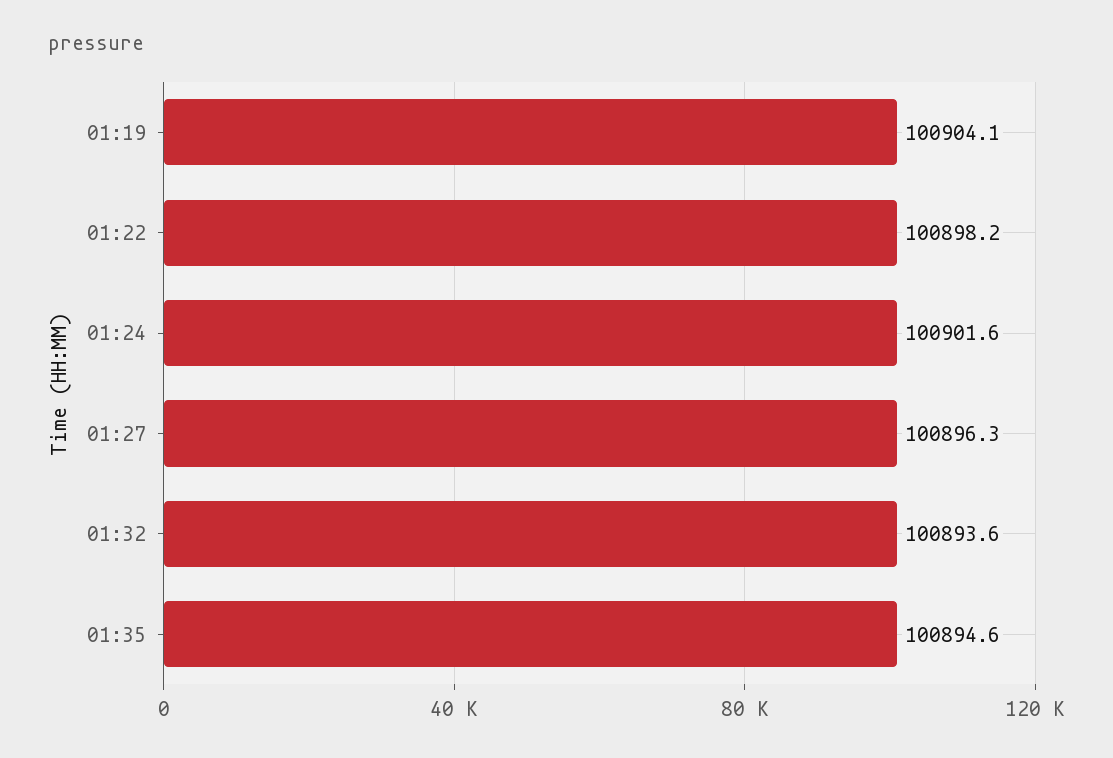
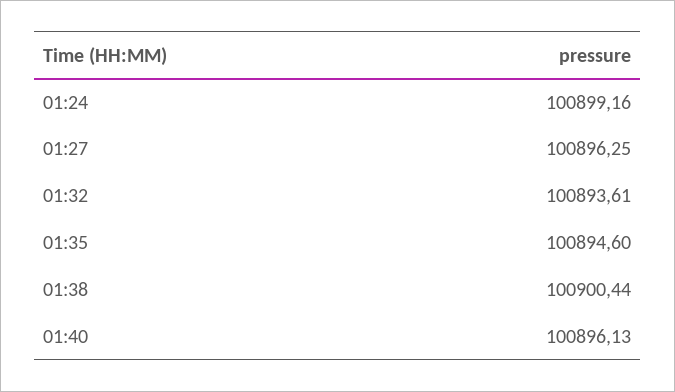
01:19: 100904.1 -> none
01:22: 100898.2 -> none
01:24: 100901.6 -> 100899.16
01:38: none -> 100900.44
01:40: none -> 100896.13

